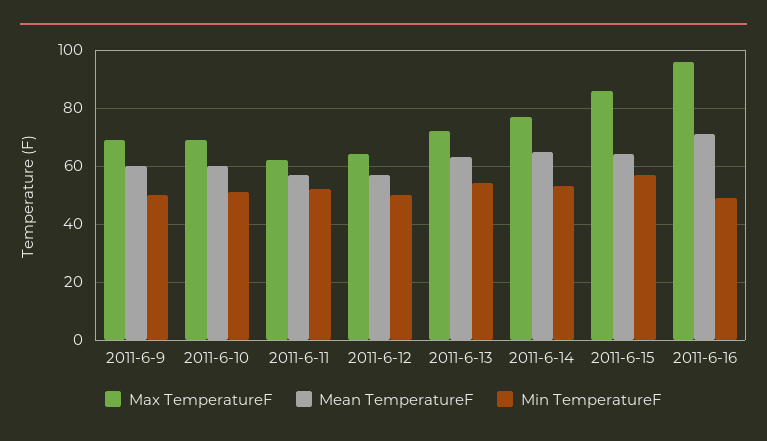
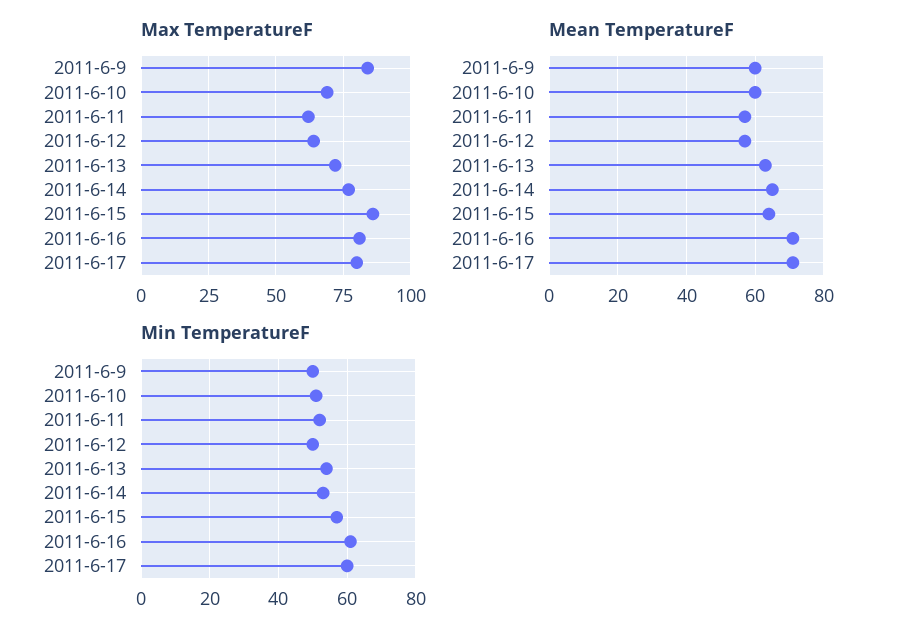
Max TemperatureF, 2011-6-9: 70 -> 85
Max TemperatureF, 2011-6-16: 95 -> 80
Min TemperatureF, 2011-6-16: 50 -> 60
Max TemperatureF, 2011-6-17: none -> 80
Mean TemperatureF, 2011-6-17: none -> 70
Min TemperatureF, 2011-6-17: none -> 60

